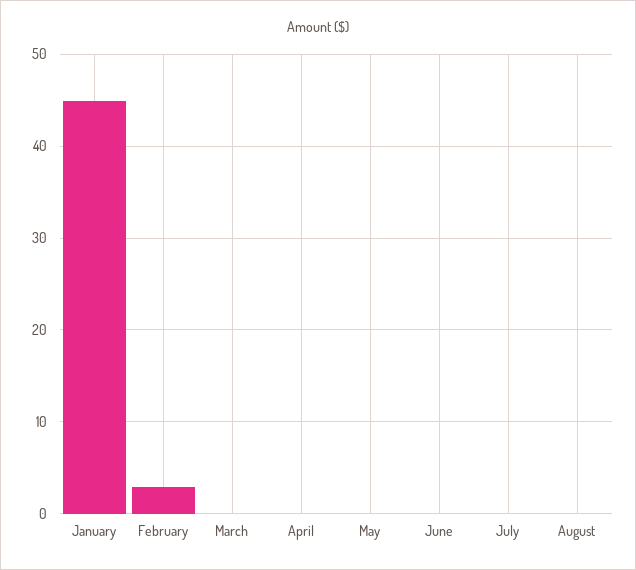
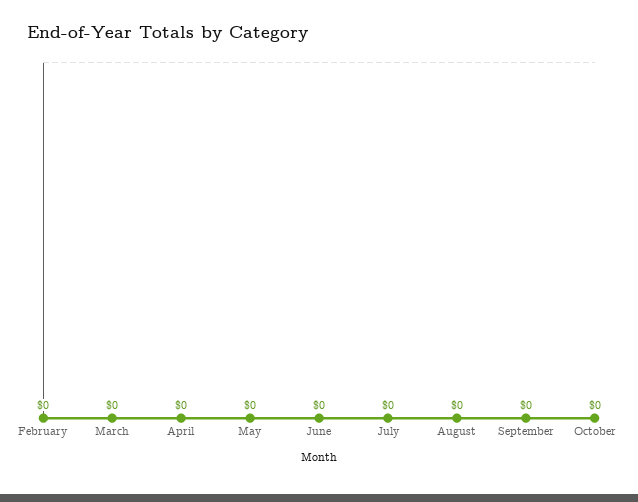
January: 45 -> none
February: 3 -> 0
September: none -> 0
October: none -> 0

